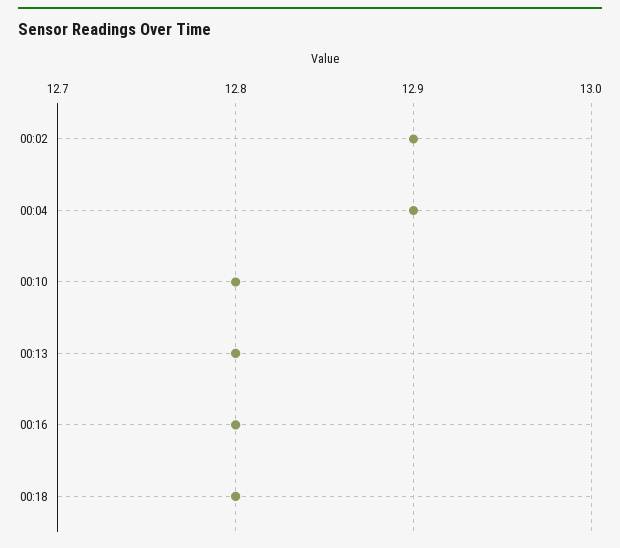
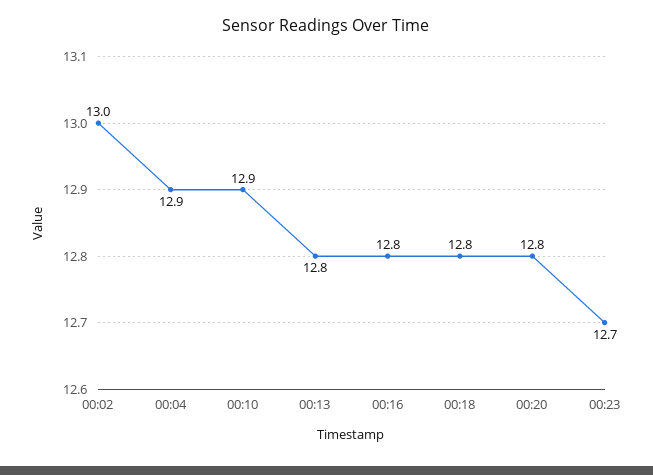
00:02: 12.9 -> 13
00:10: 12.8 -> 12.9
00:20: none -> 12.8
00:23: none -> 12.7

